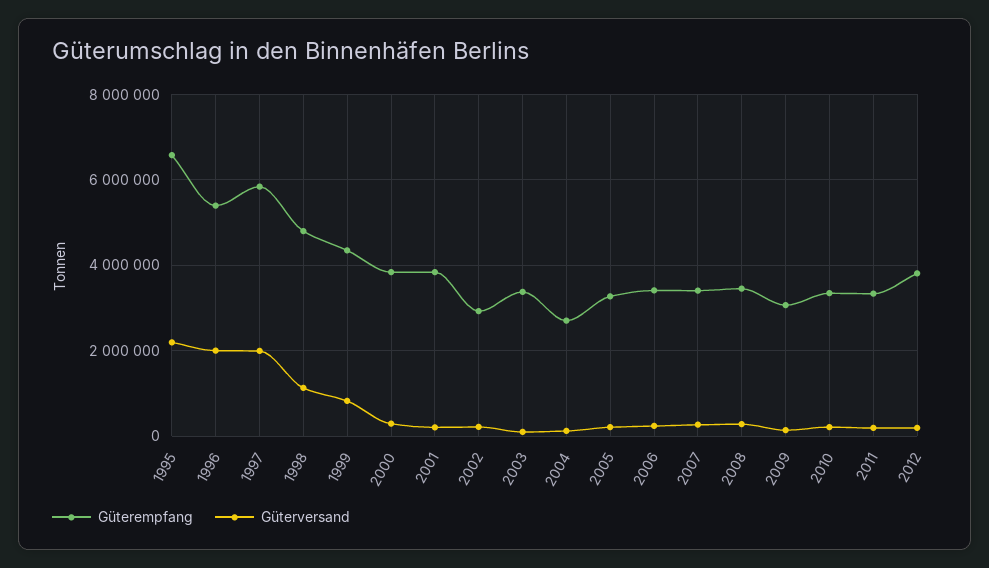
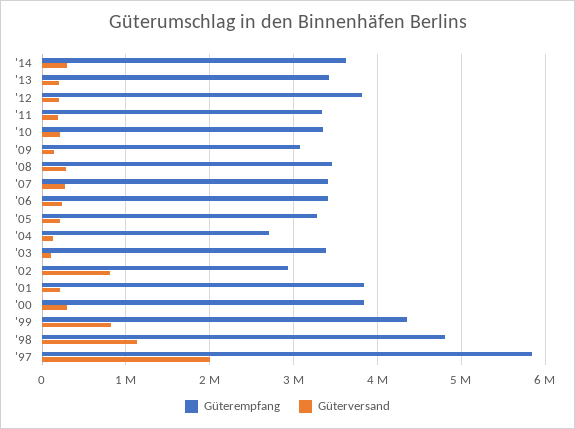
Güterempfang, 1995: 6600000 -> none
Güterversand, 1995: 2200000 -> none
Güterempfang, 1996: 5400000 -> none
Güterversand, 1996: 2000000 -> none
Güterversand, 2002: 200000 -> 800000
Güterempfang, '14: none -> 3600000
Güterversand, '14: none -> 300000
Güterempfang, '13: none -> 3400000
Güterversand, '13: none -> 200000

